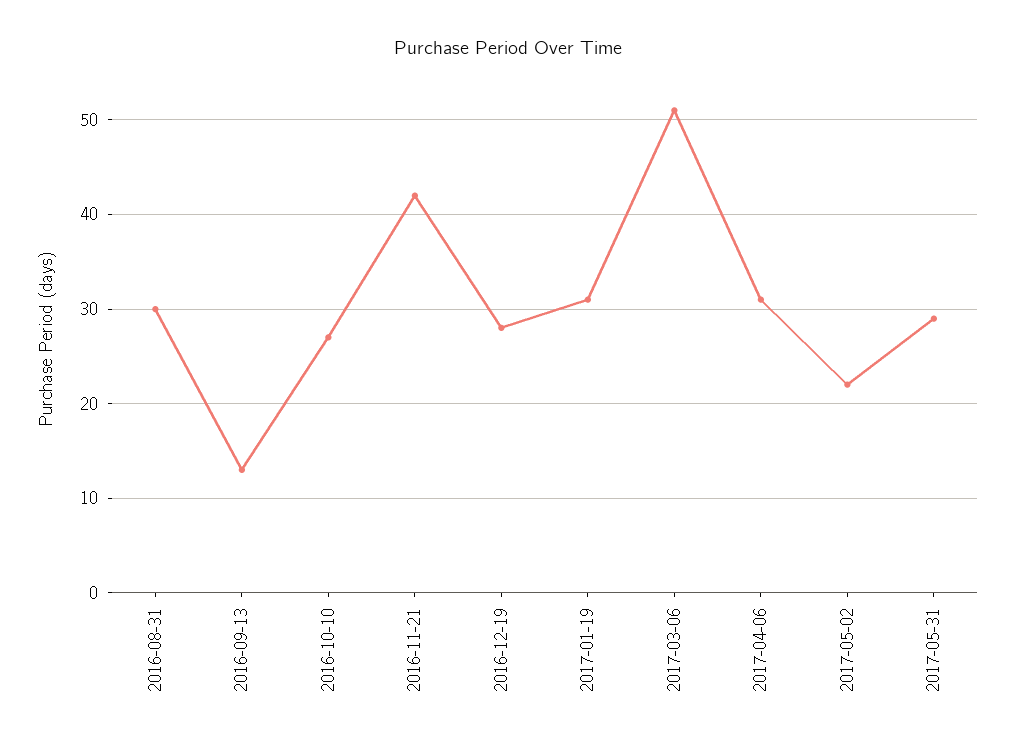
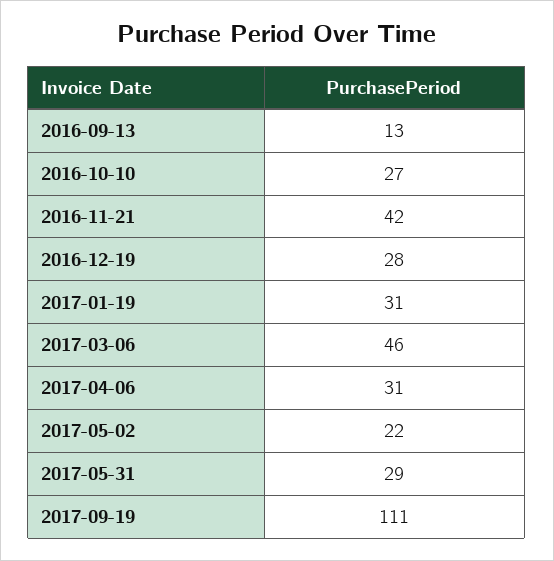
2016-08-31: 30 -> none
2017-03-06: 51 -> 46
2017-09-19: none -> 111

